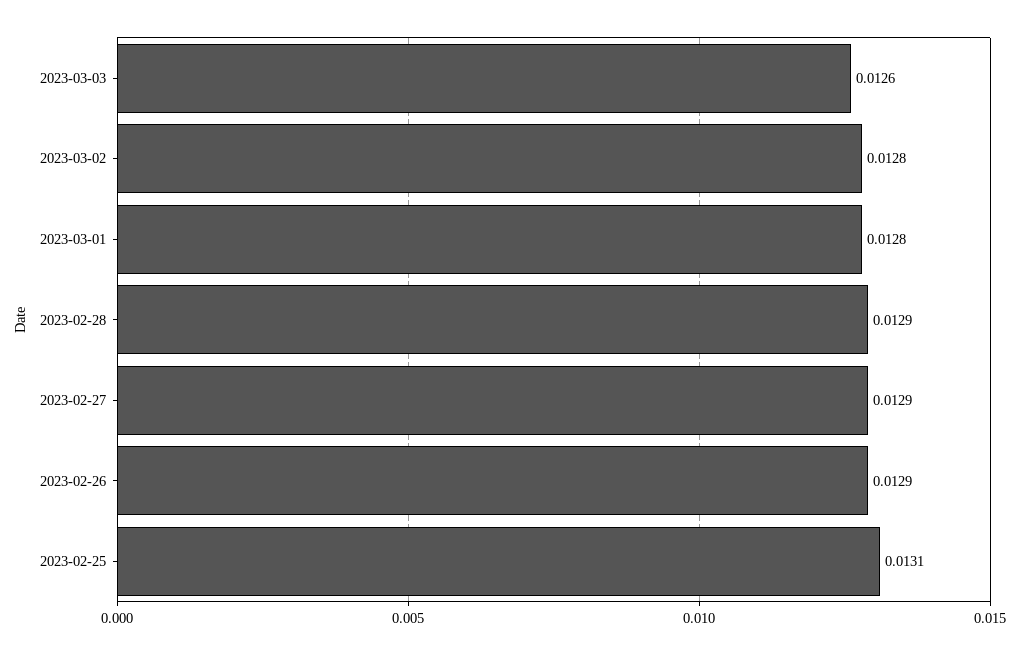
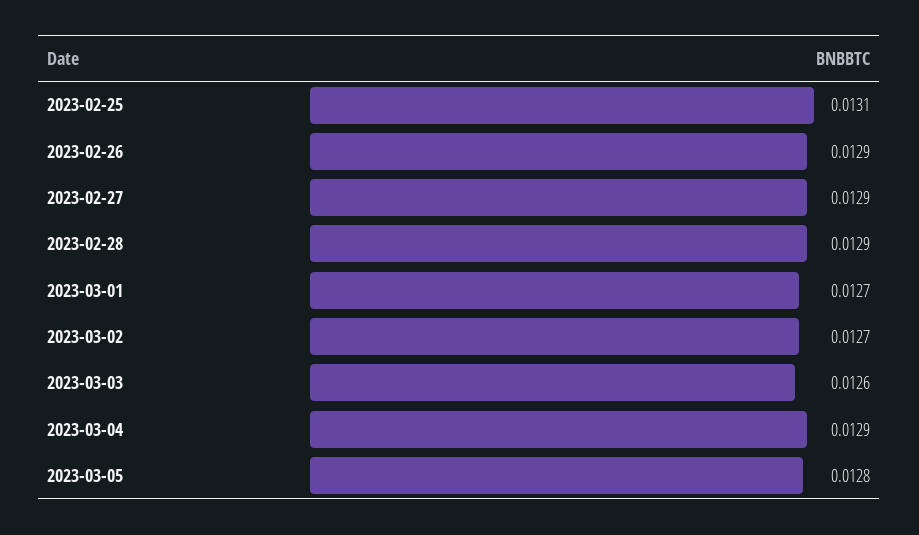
2023-03-02: 0.0128 -> 0.0127
2023-03-01: 0.0128 -> 0.0127
2023-03-04: none -> 0.0129
2023-03-05: none -> 0.0128

